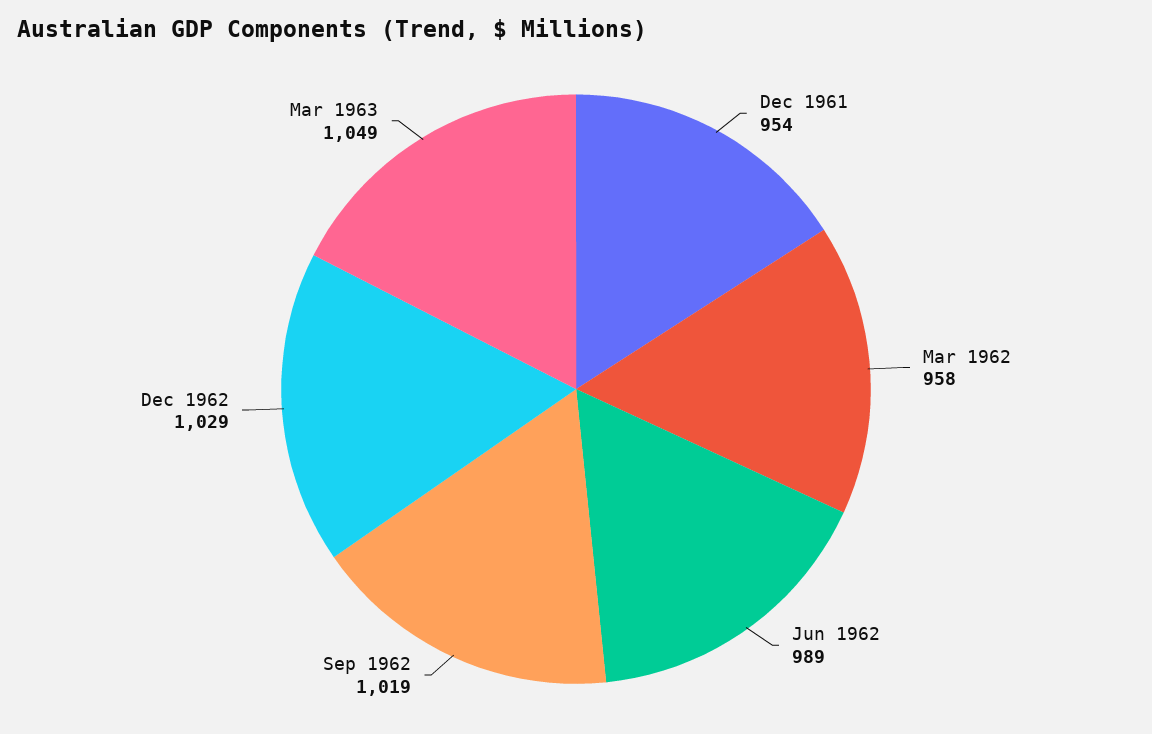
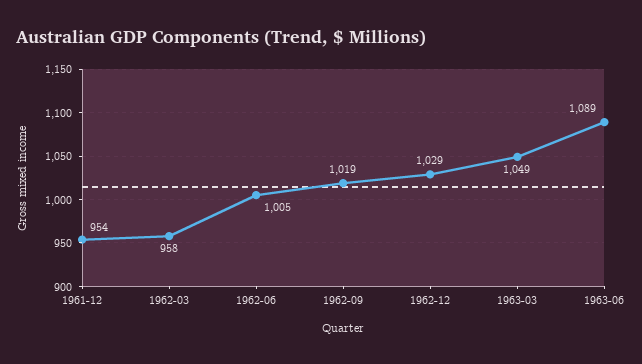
Jun 1962: 989 -> 1005
1963-06: none -> 1089

